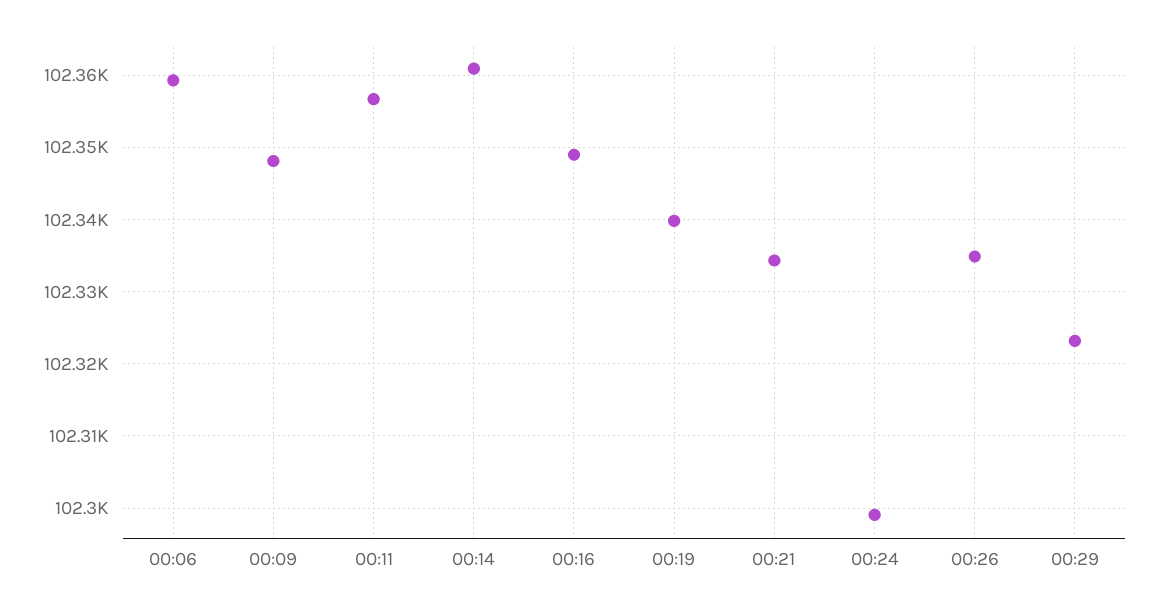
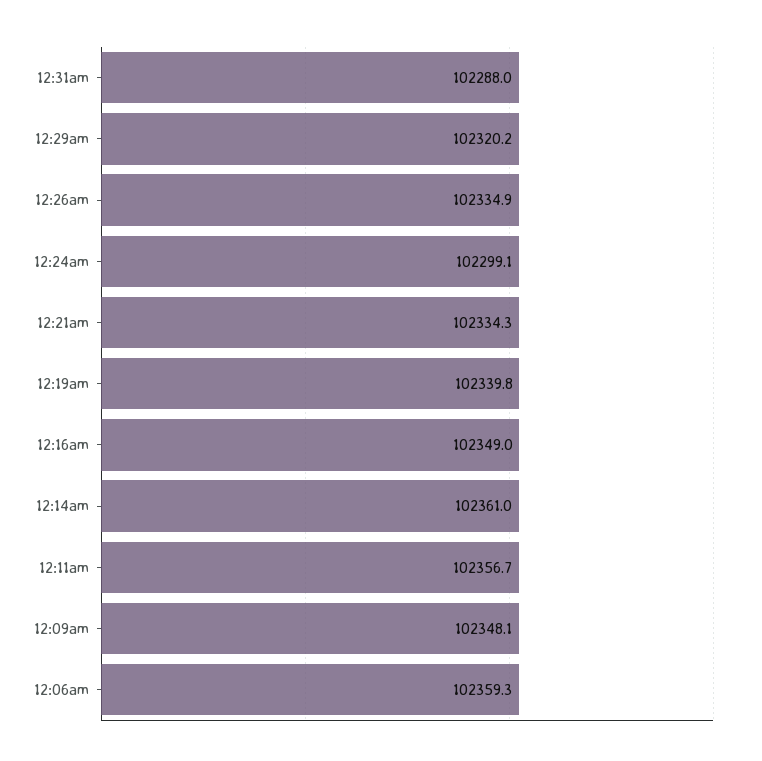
00:29: 102323 -> 102320.2
12:31am: none -> 102288

